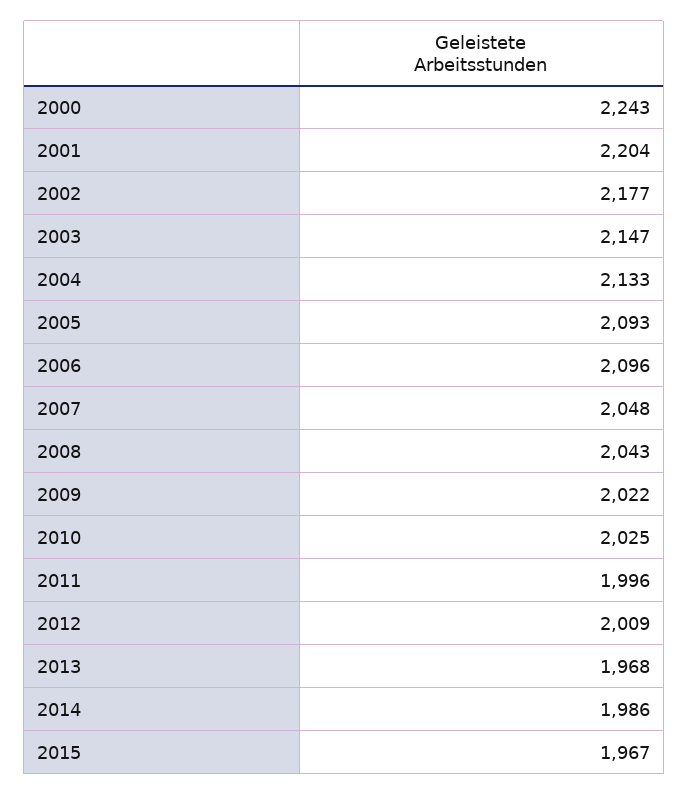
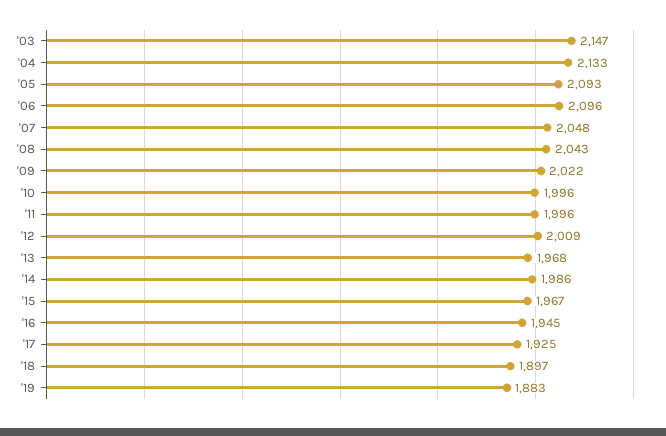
2000: 2243 -> none
2001: 2204 -> none
2002: 2177 -> none
2010: 2025 -> 1996
'16: none -> 1945
'17: none -> 1925
'18: none -> 1897
'19: none -> 1883

